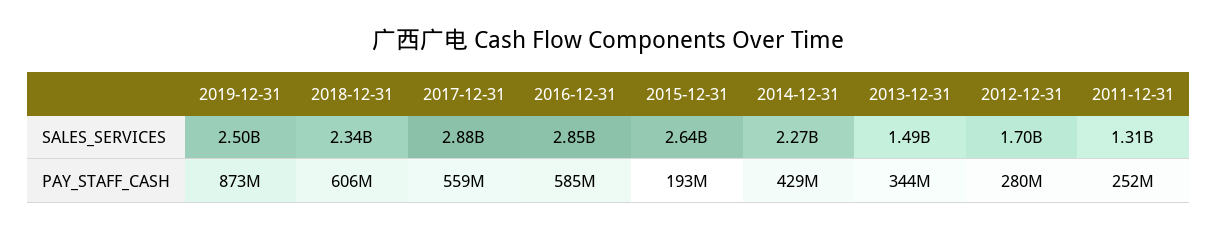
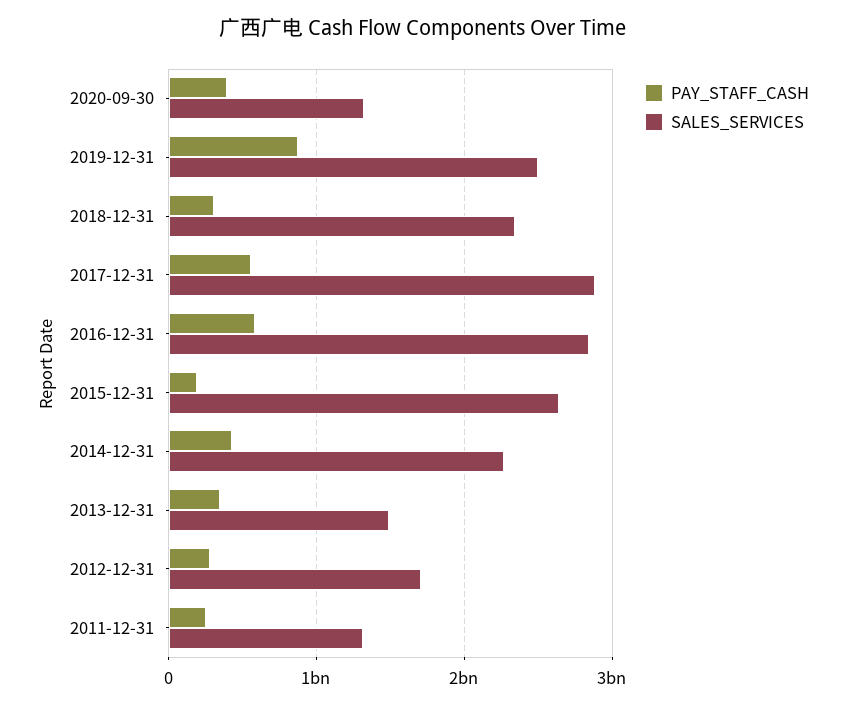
PAY_STAFF_CASH, 2018-12-31: 606000000 -> 300000000
PAY_STAFF_CASH, 2020-09-30: none -> 400000000
SALES_SERVICES, 2020-09-30: none -> 1300000000

